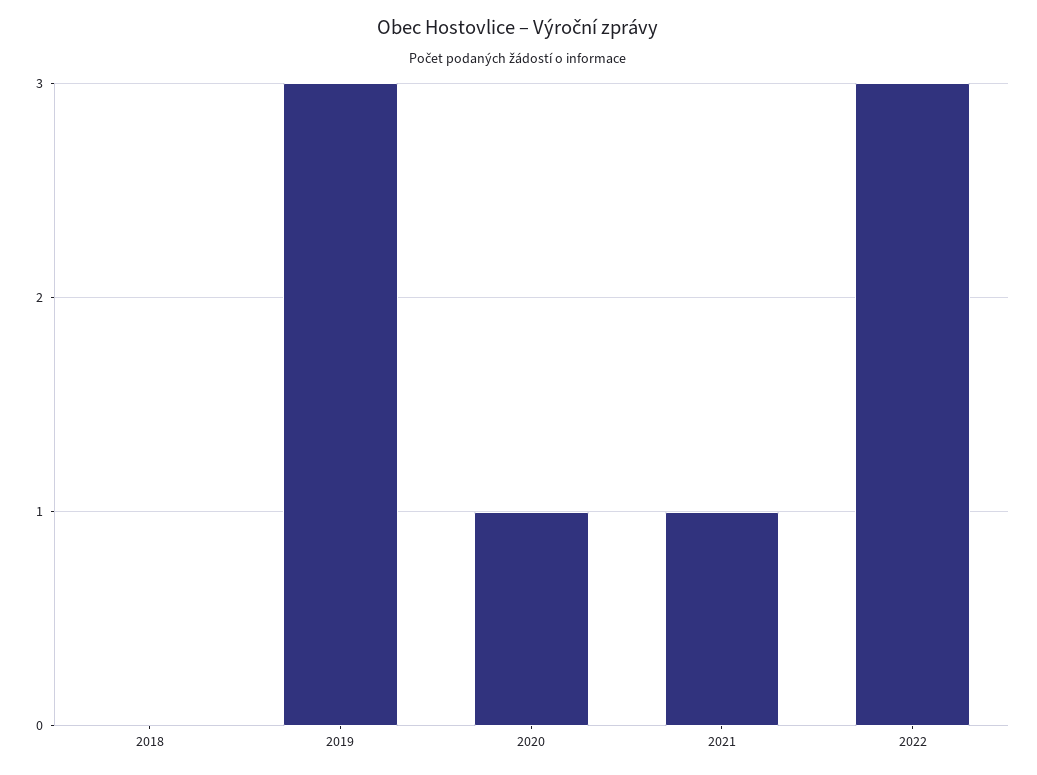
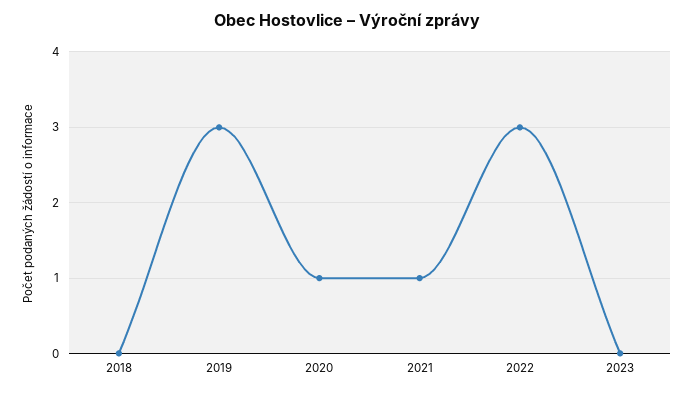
2023: none -> 0

